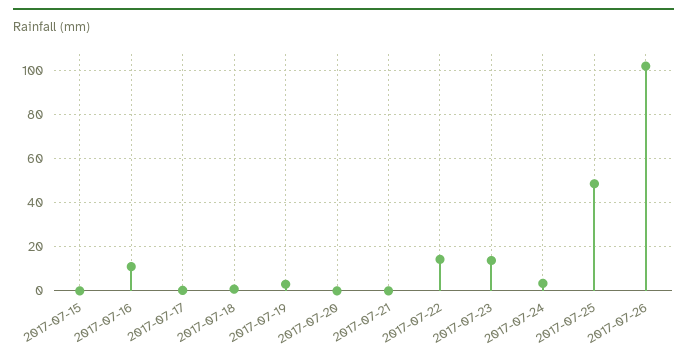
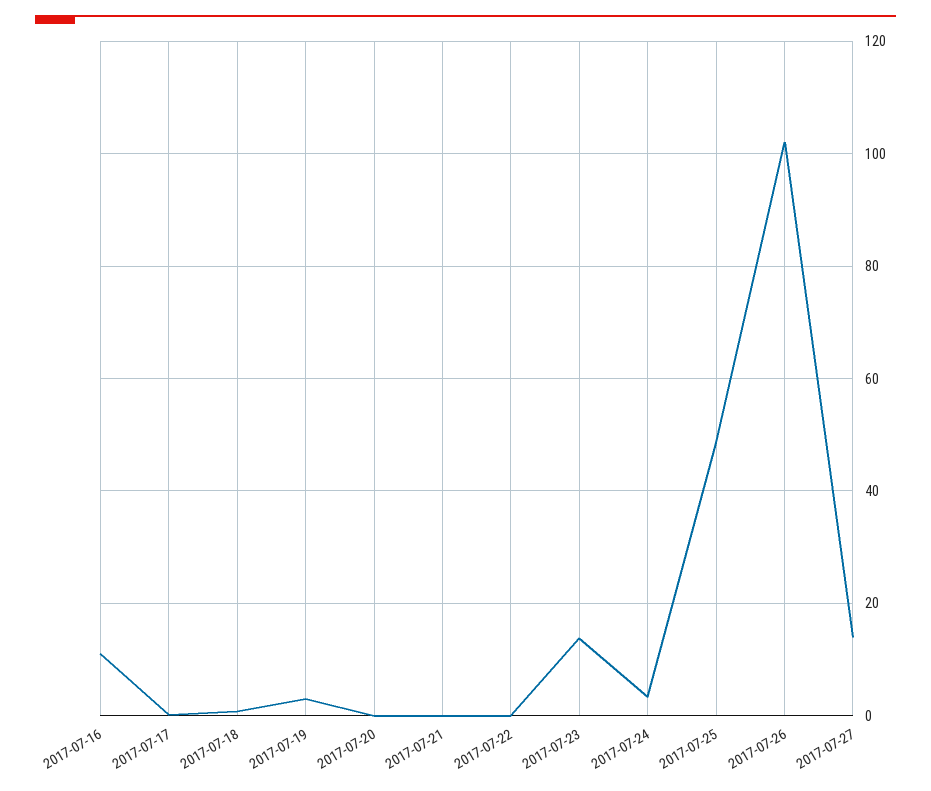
2017-07-15: 0 -> none
2017-07-22: 15 -> 0
2017-07-27: none -> 14

